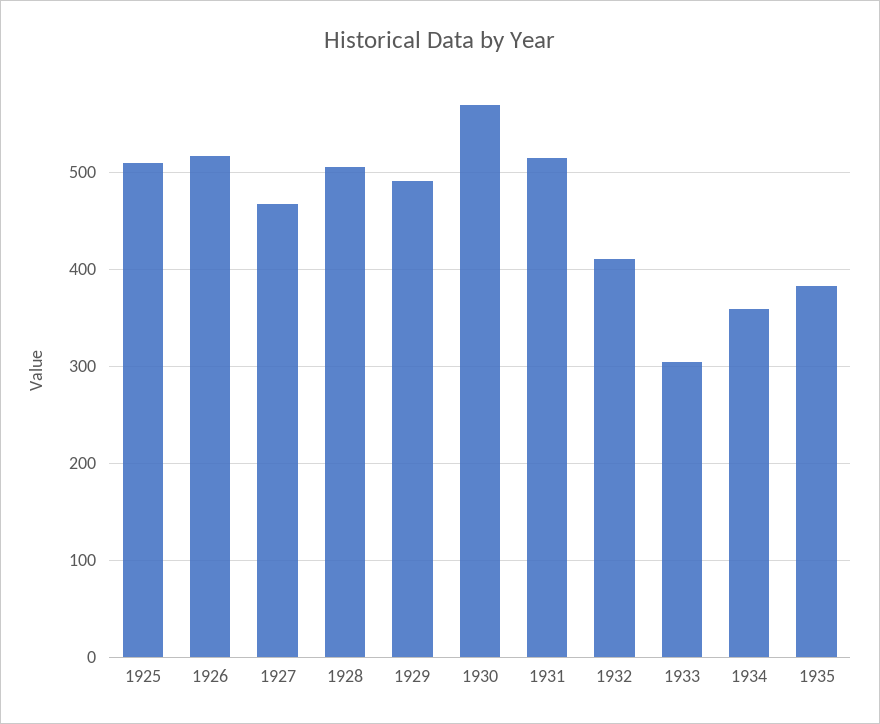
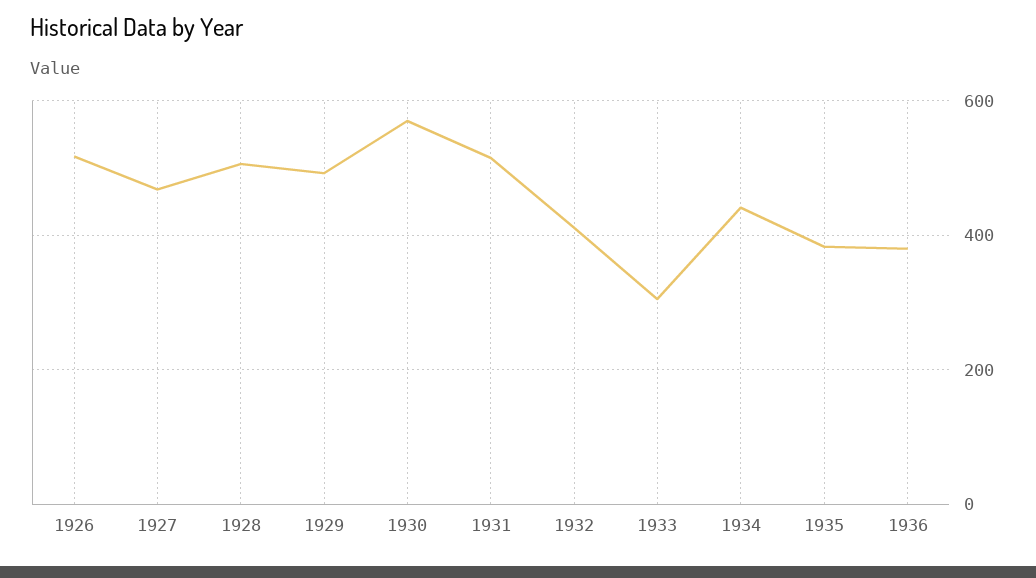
1925: 510 -> none
1934: 360 -> 440
1936: none -> 380

